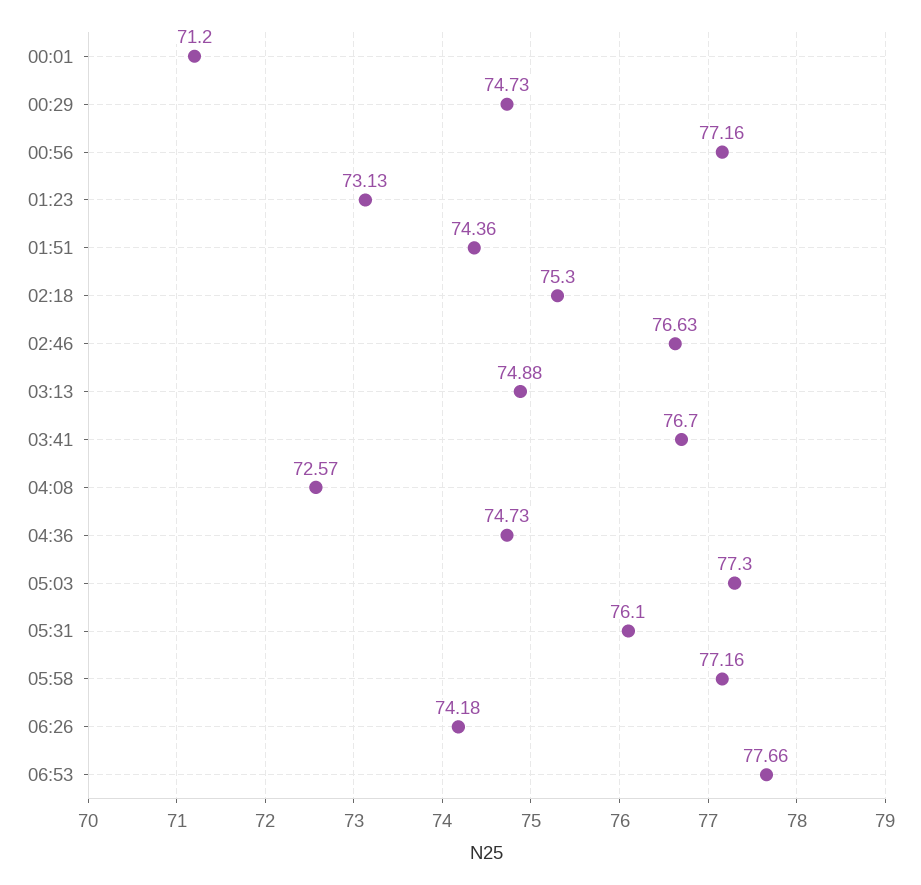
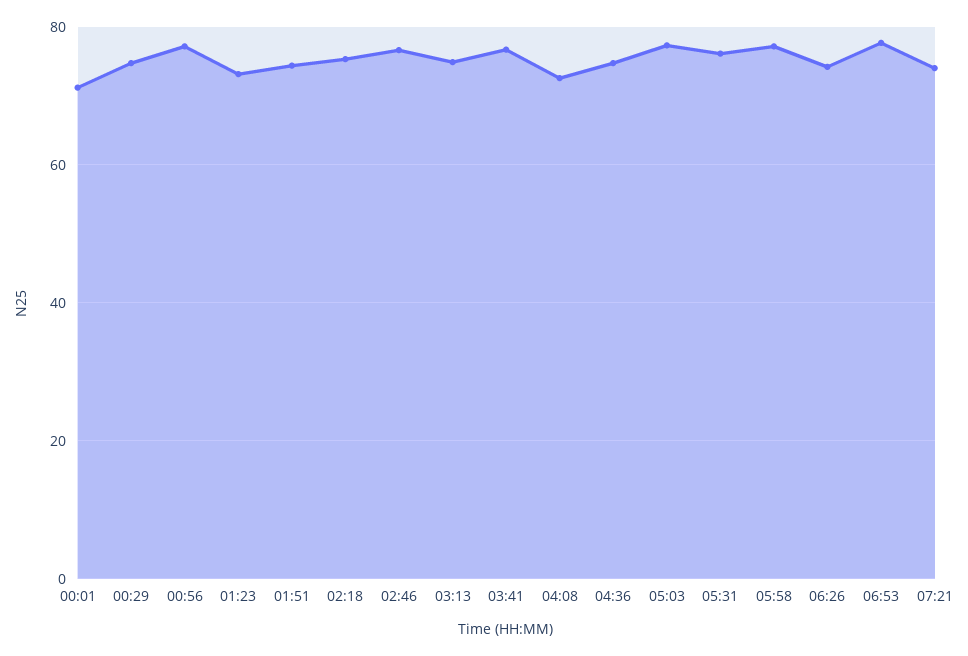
07:21: none -> 74

